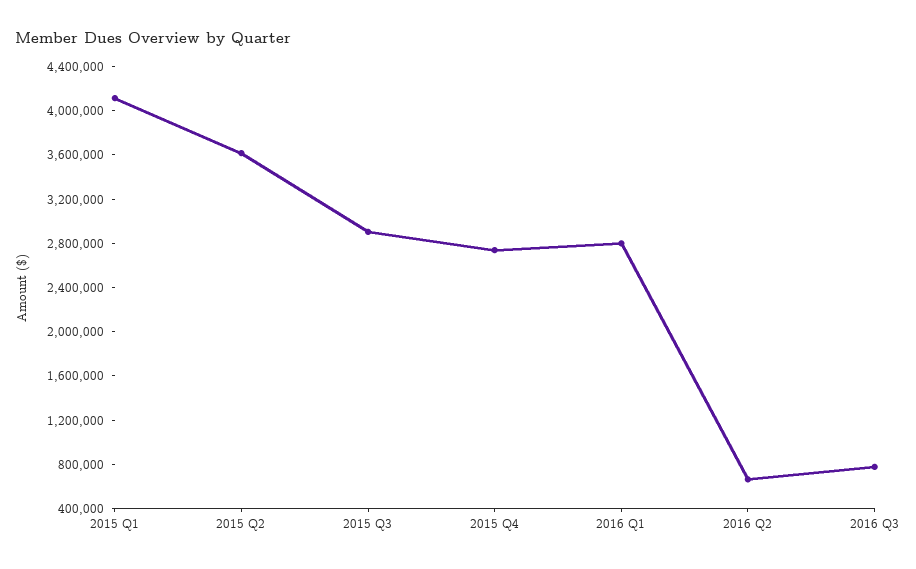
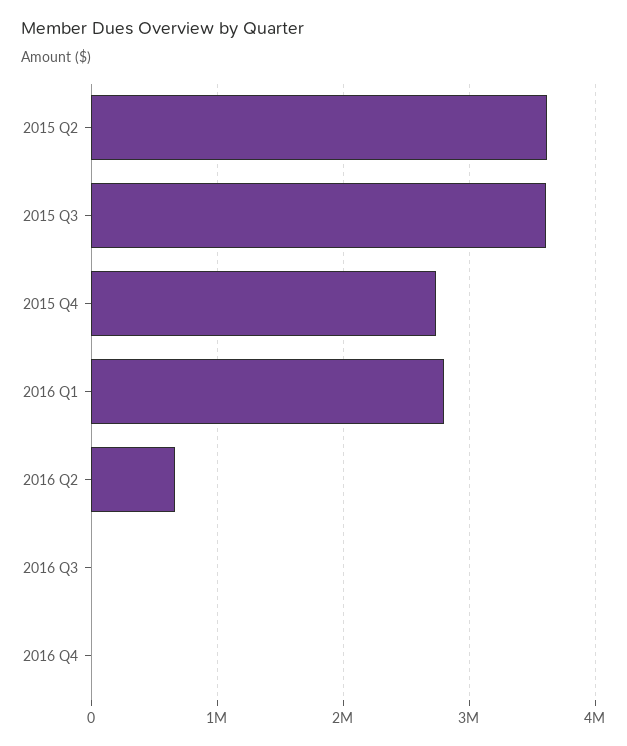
2015 Q1: 4100000 -> none
2015 Q3: 2900000 -> 3600000
2016 Q3: 800000 -> 0
2016 Q4: none -> 0

